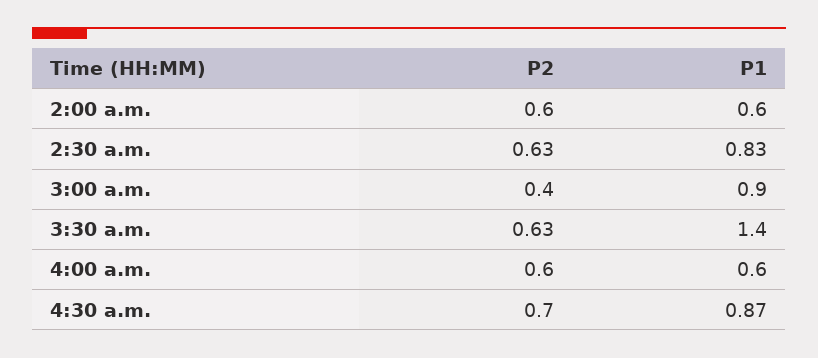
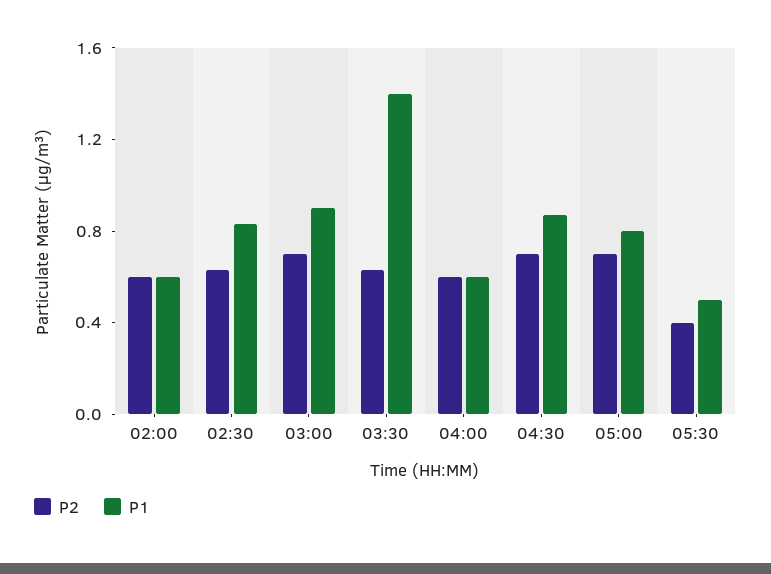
P2, 3:00 a.m.: 0.4 -> 0.7
P2, 05:00: none -> 0.7
P1, 05:00: none -> 0.8
P2, 05:30: none -> 0.4
P1, 05:30: none -> 0.5

